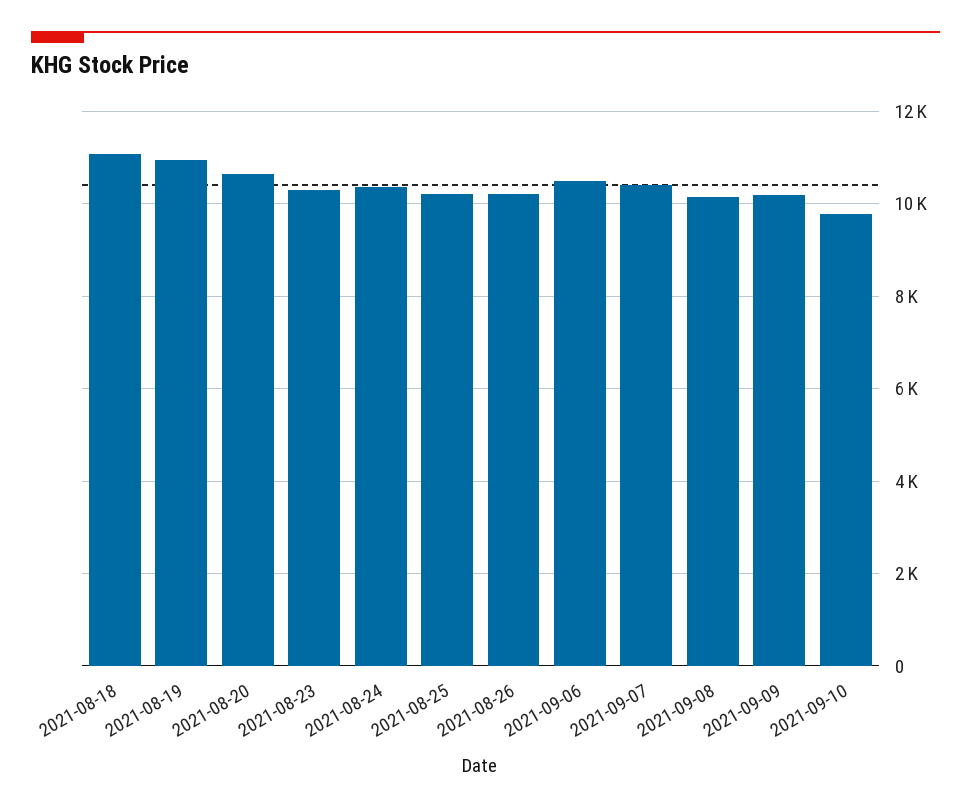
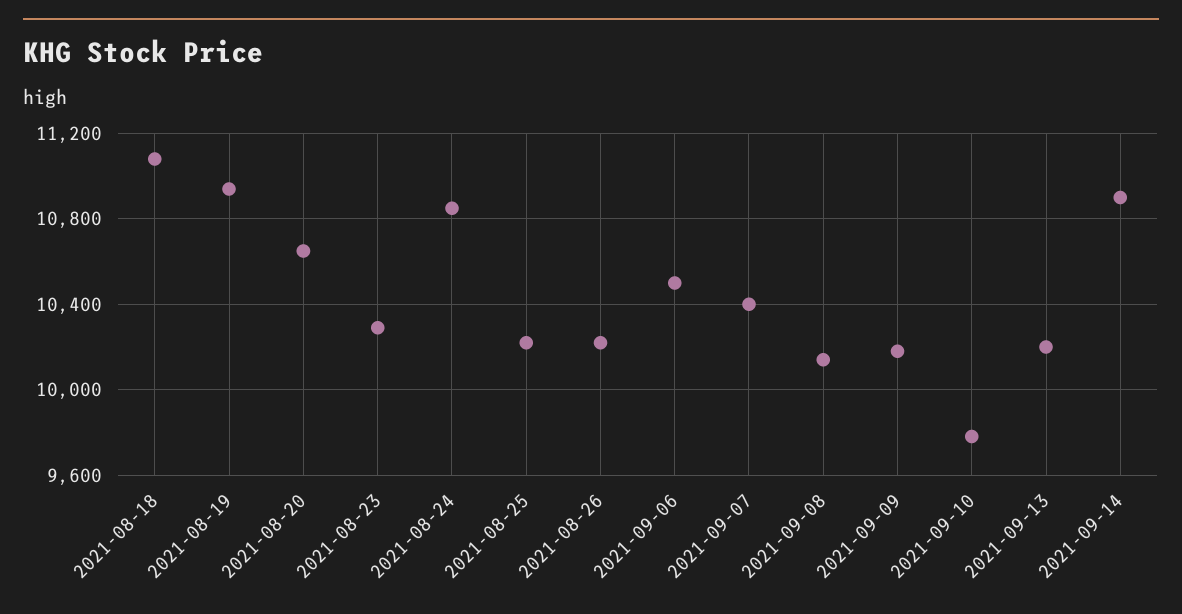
2021-08-24: 10400 -> 10850
2021-09-13: none -> 10200
2021-09-14: none -> 10900

